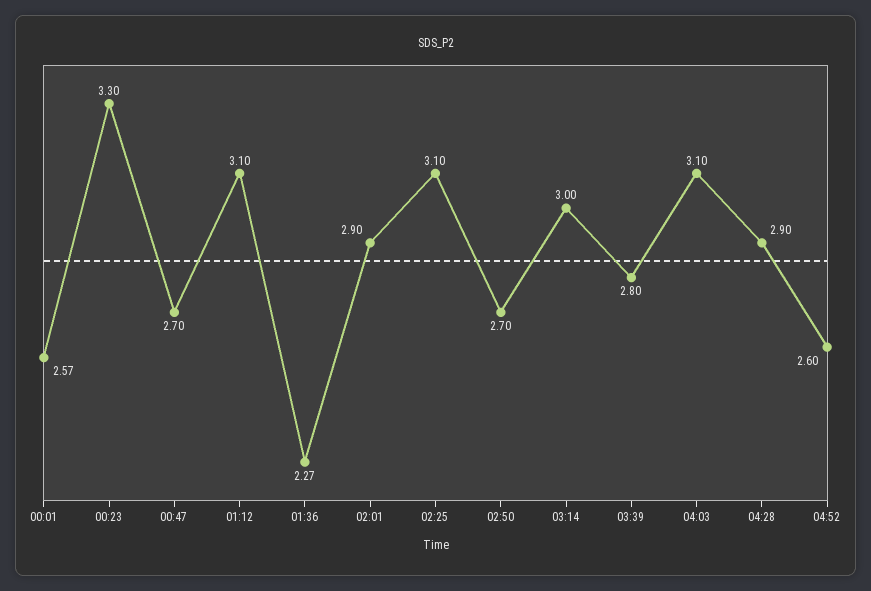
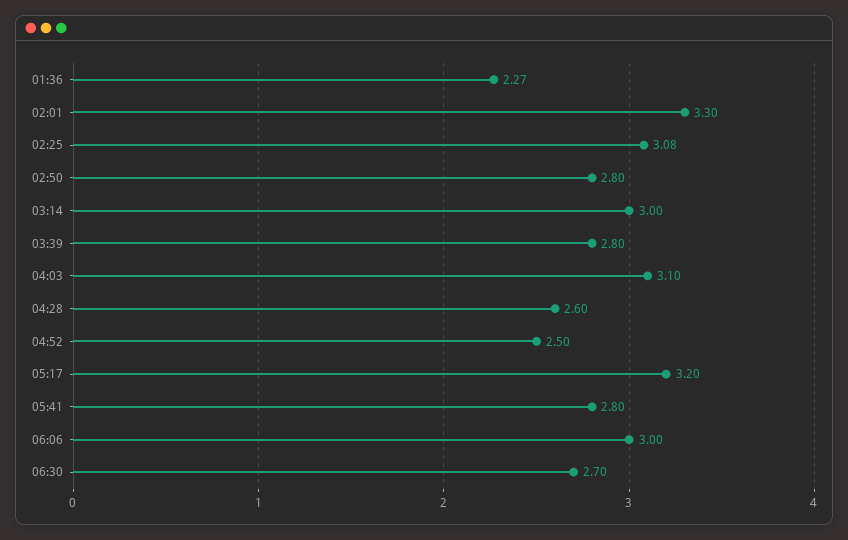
00:01: 2.57 -> none
00:23: 3.3 -> none
00:47: 2.7 -> none
01:12: 3.1 -> none
02:01: 2.9 -> 3.3
02:25: 3.1 -> 3.08
02:50: 2.7 -> 2.8
04:28: 2.9 -> 2.6
04:52: 2.6 -> 2.5
05:17: none -> 3.2
05:41: none -> 2.8
06:06: none -> 3
06:30: none -> 2.7

